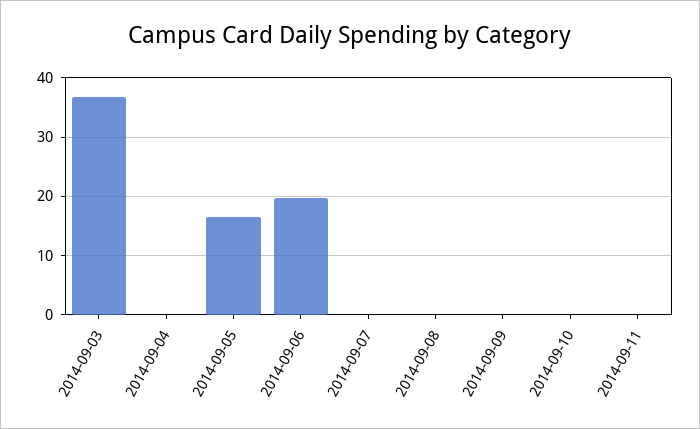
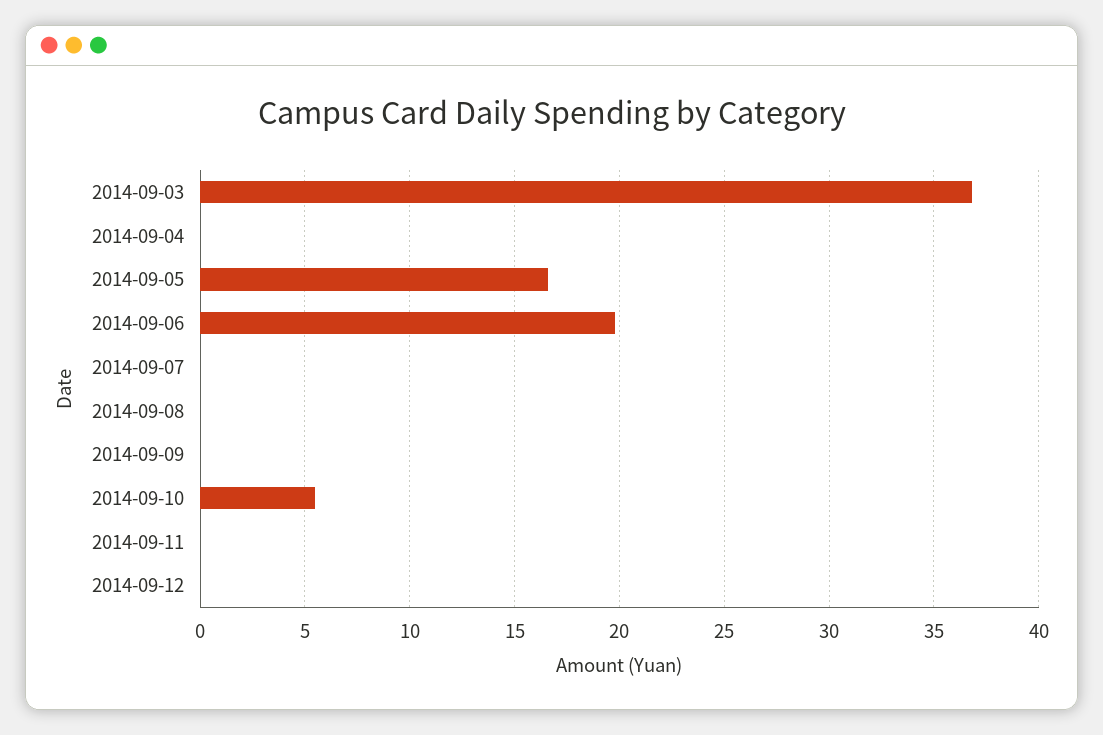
2014-09-10: 0 -> 5.5
2014-09-12: none -> 0

